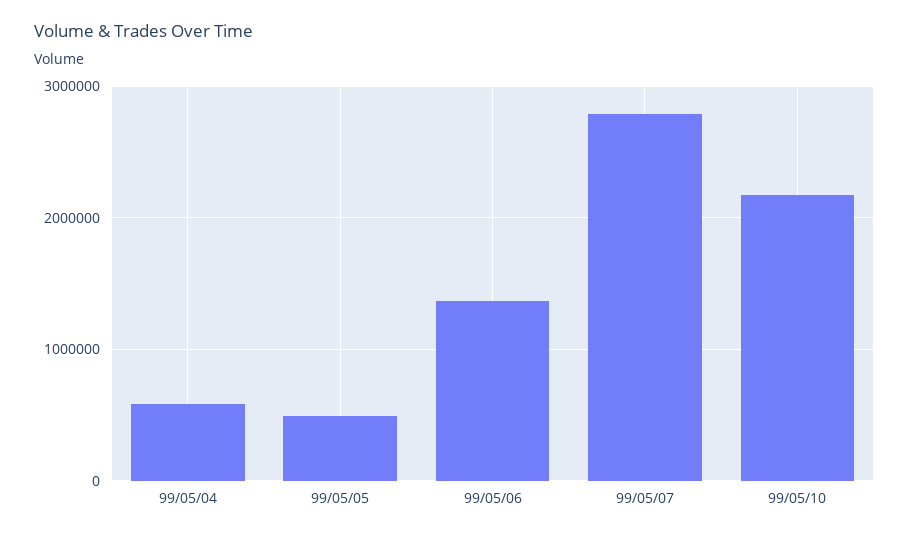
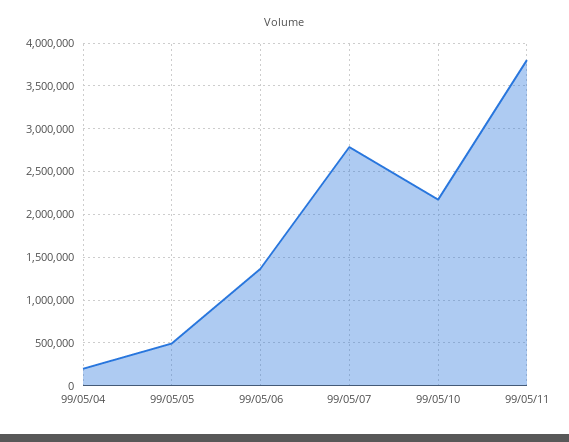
99/05/04: 600000 -> 200000
99/05/11: none -> 3800000

